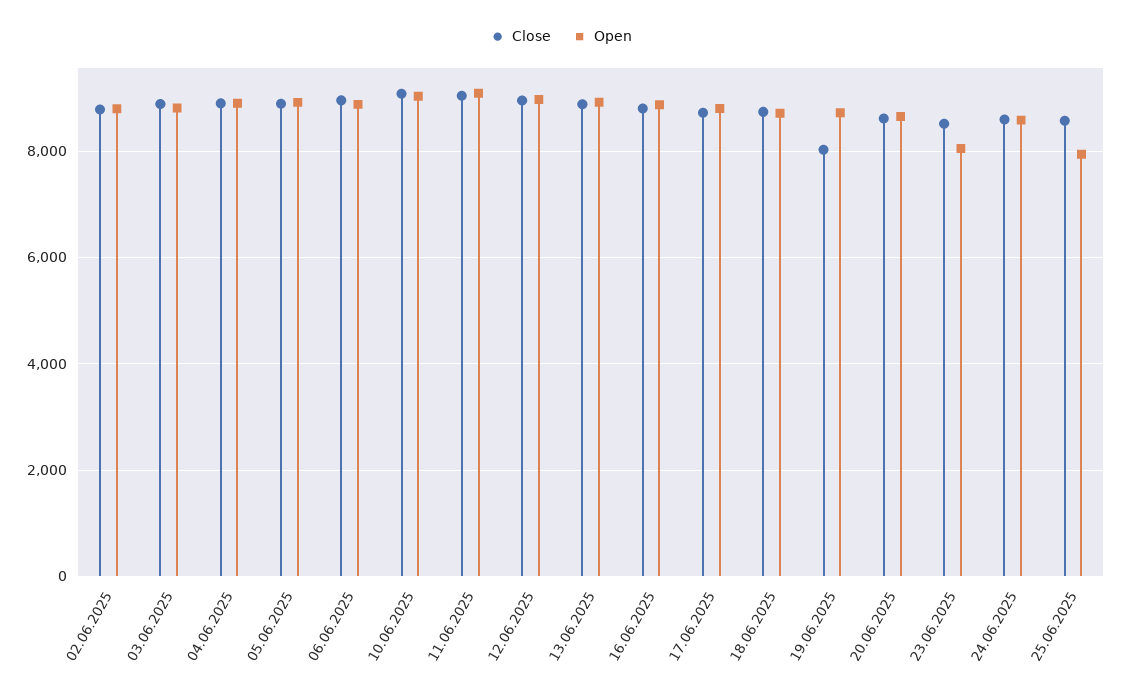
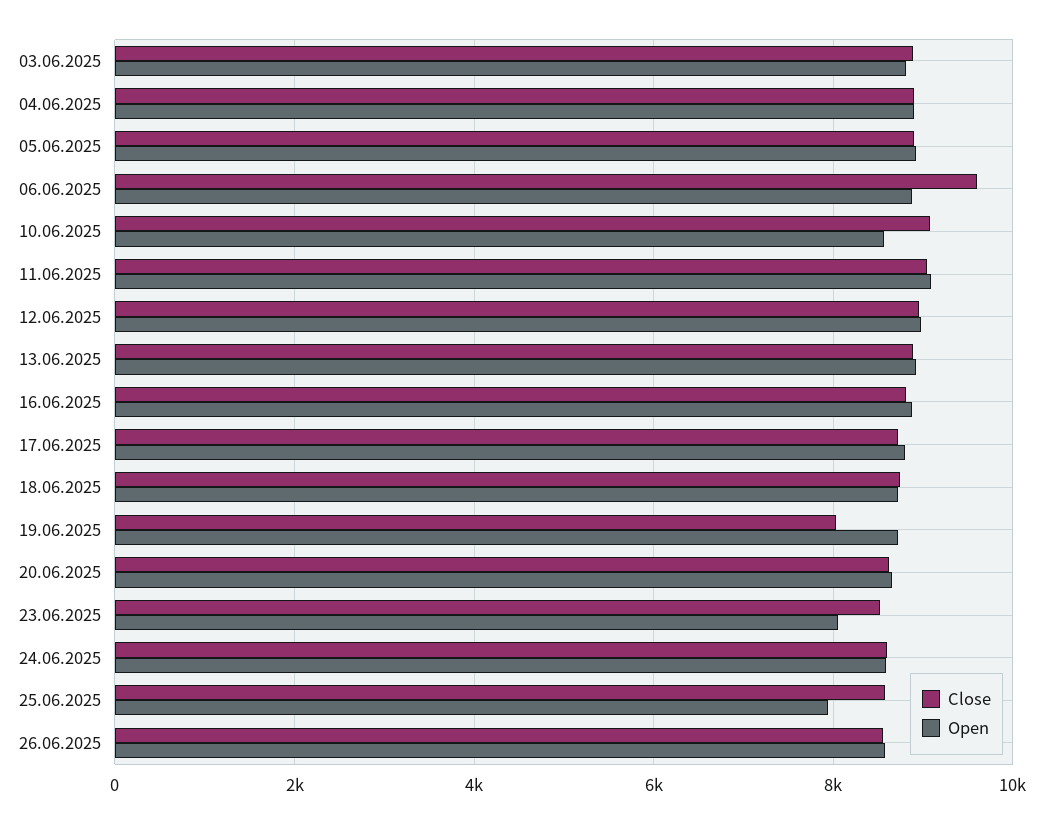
Close, 02.06.2025: 8800 -> none
Open, 02.06.2025: 8800 -> none
Close, 06.06.2025: 9000 -> 9600
Open, 10.06.2025: 9000 -> 8600
Close, 26.06.2025: none -> 8600
Open, 26.06.2025: none -> 8600

